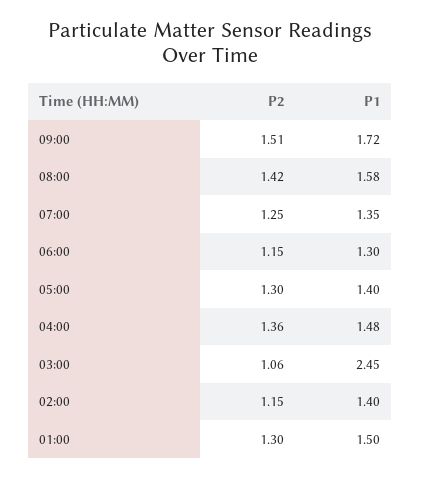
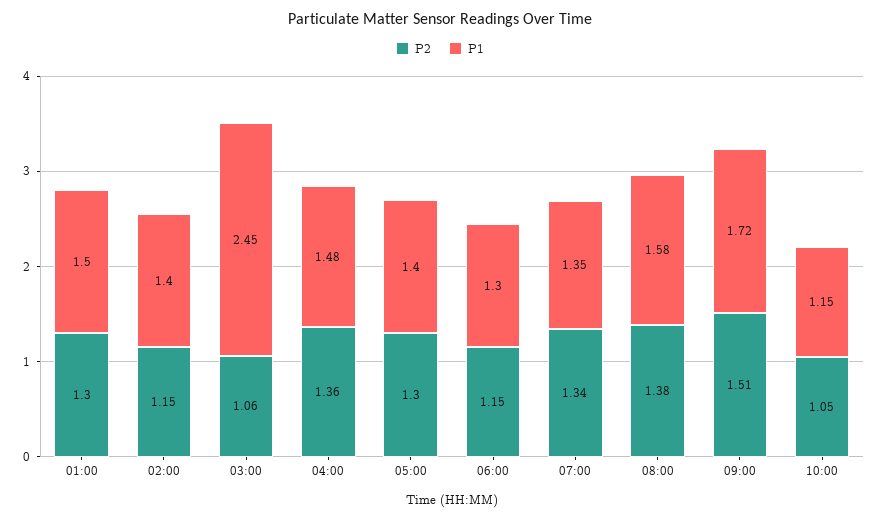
P2, 08:00: 1.42 -> 1.38
P2, 07:00: 1.25 -> 1.34
P2, 10:00: none -> 1.05
P1, 10:00: none -> 1.15

